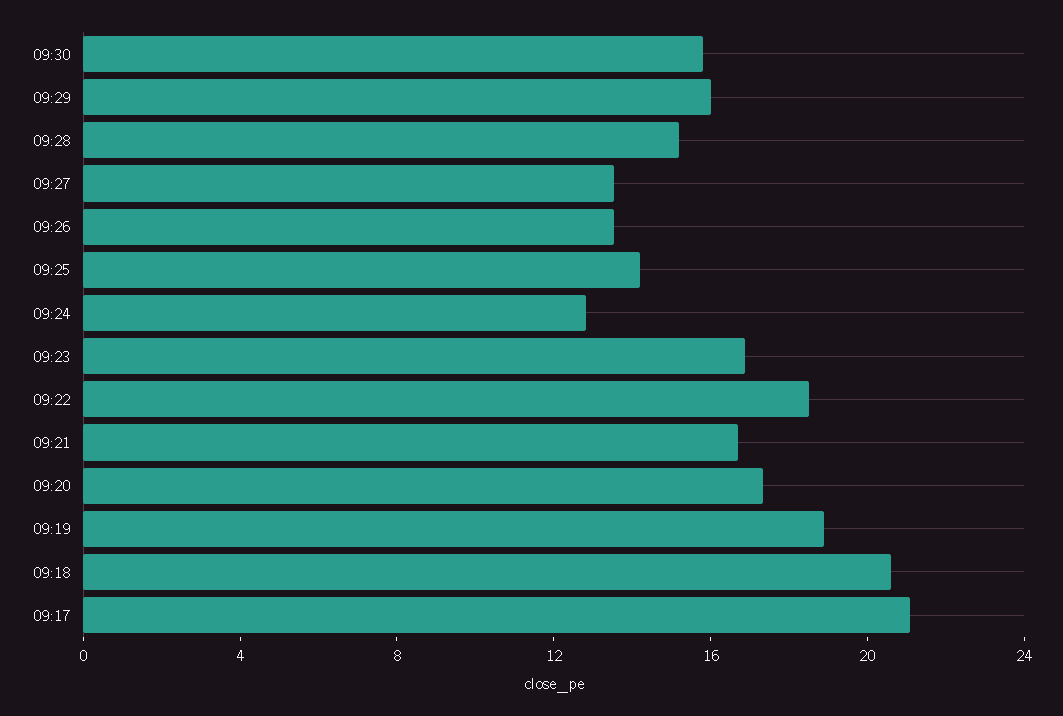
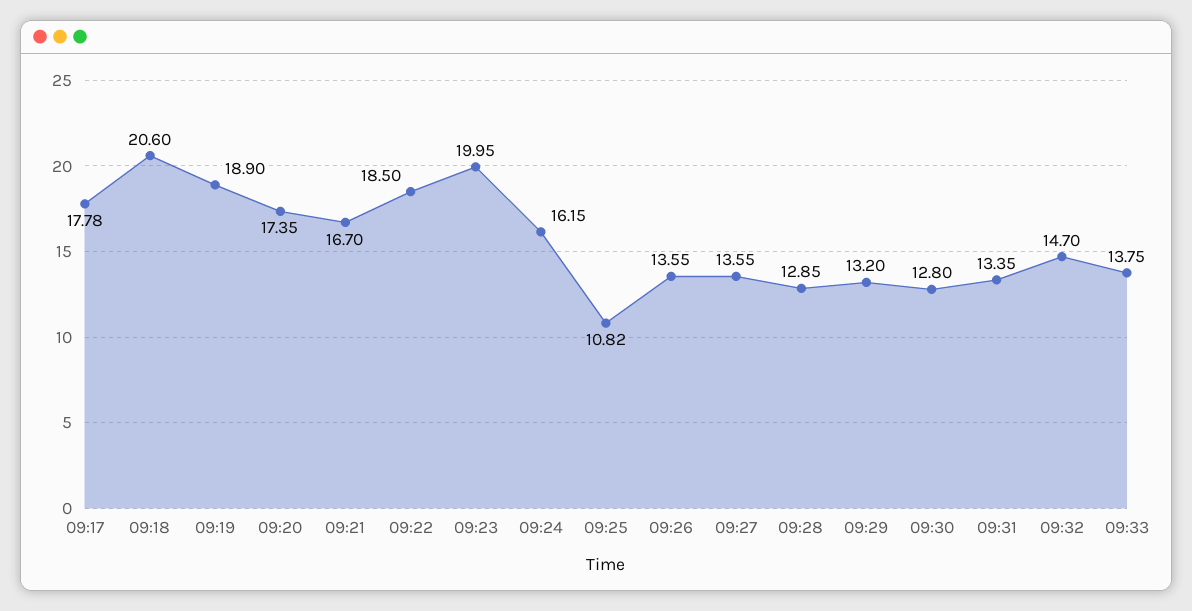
09:30: 16 -> 12.8
09:29: 16 -> 13.2
09:28: 15 -> 12.85
09:25: 14 -> 10.82
09:24: 13 -> 16.15
09:23: 17 -> 19.95
09:17: 21 -> 17.78
09:31: none -> 13.35
09:32: none -> 14.7
09:33: none -> 13.75

